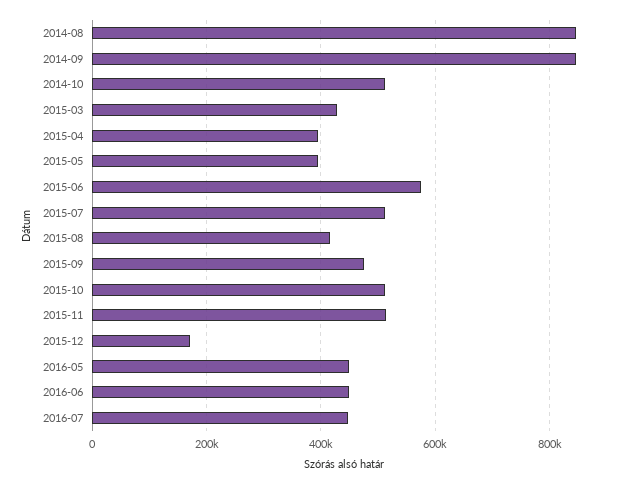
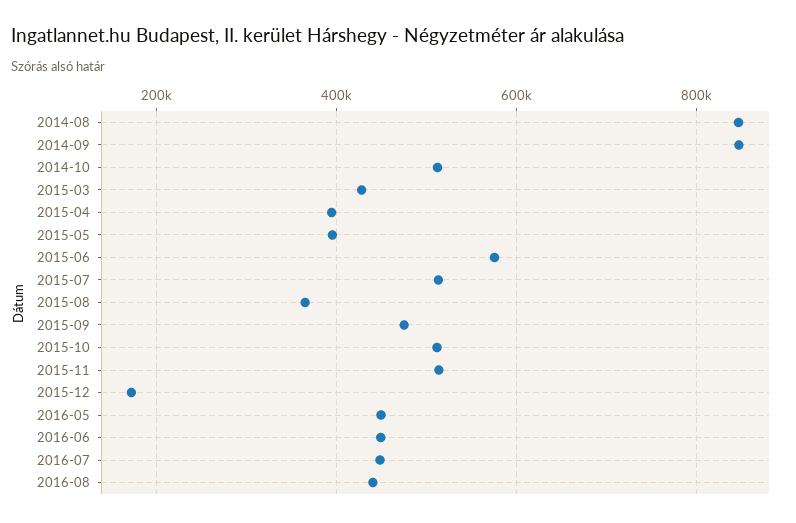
2015-08: 420000 -> 360000
2016-08: none -> 440000

